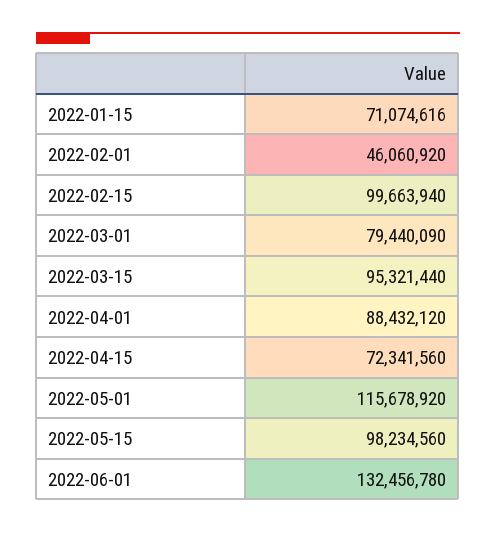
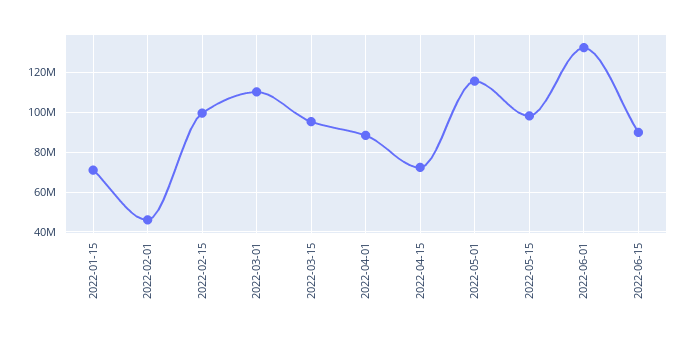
2022-03-01: 79440090 -> 110000000
2022-06-15: none -> 90000000

